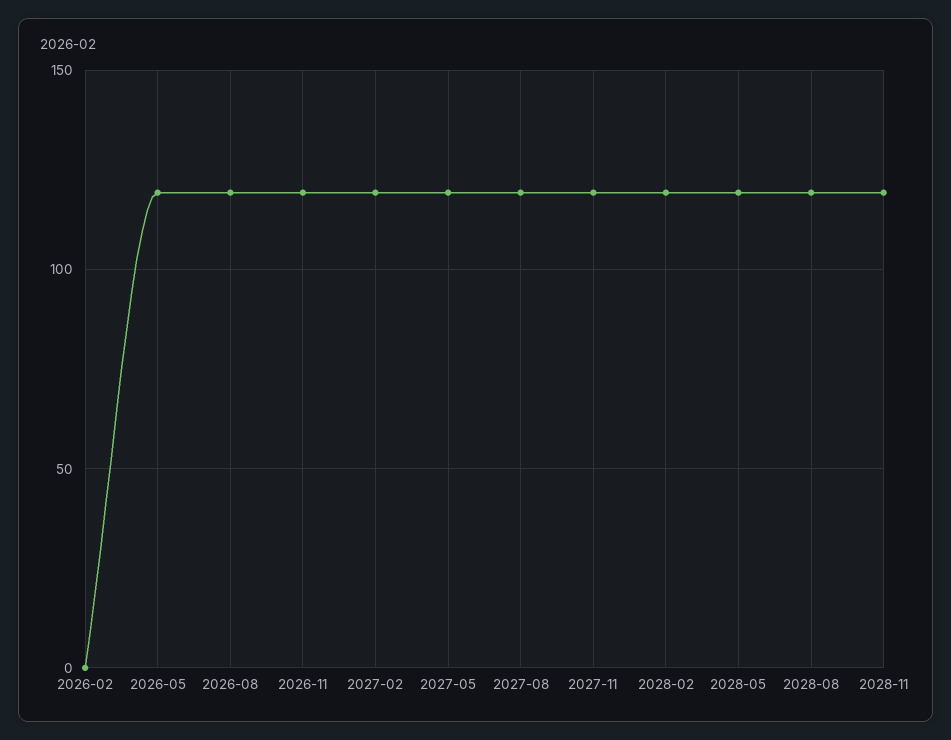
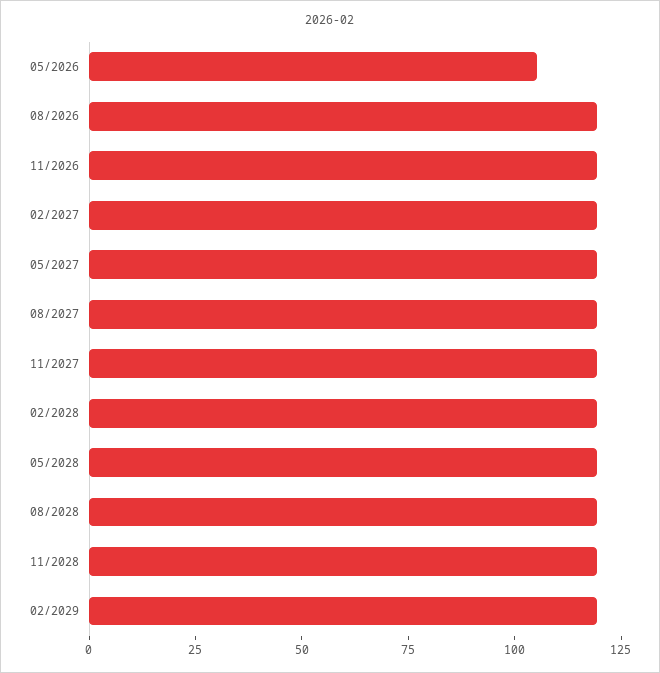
2026-02: 0 -> none
2026-05: 120 -> 105
02/2029: none -> 120

